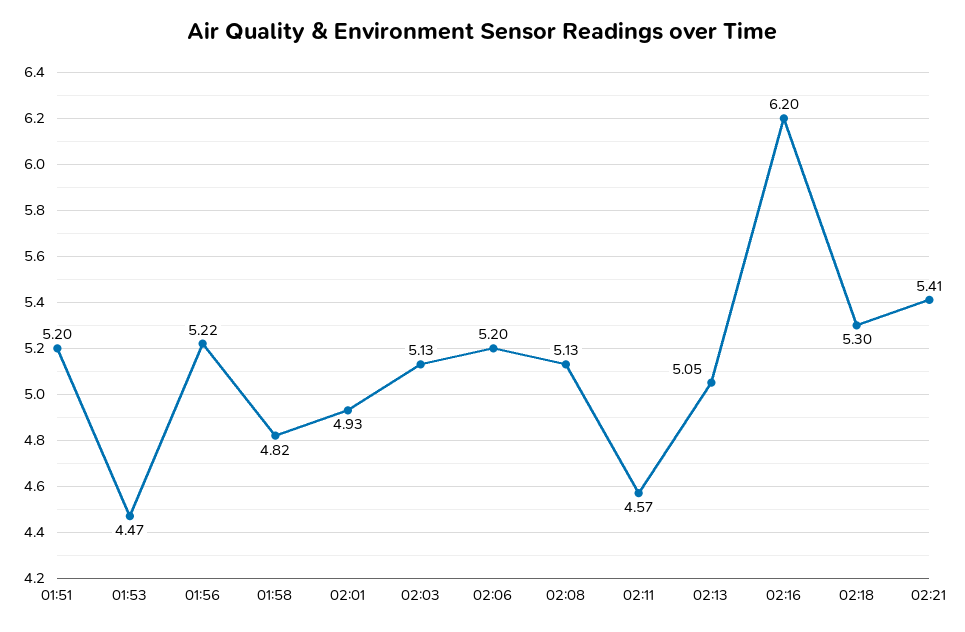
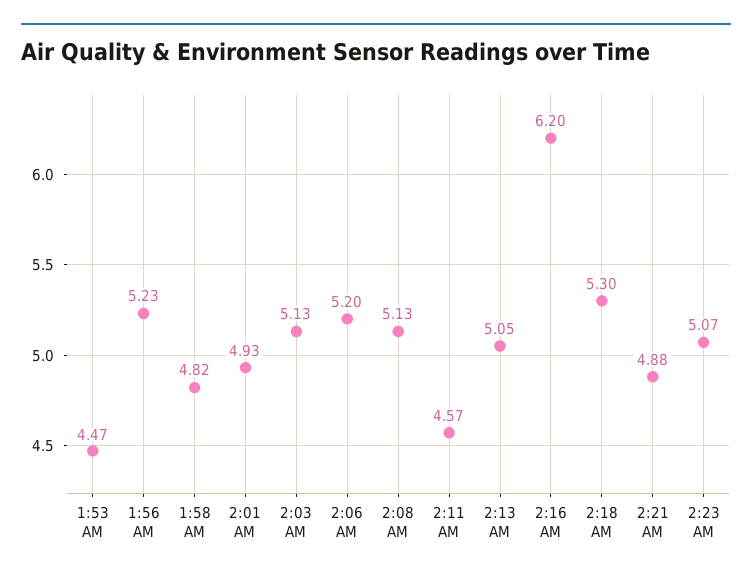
01:51: 5.2 -> none
01:56: 5.22 -> 5.23
02:21: 5.41 -> 4.88
2:23 AM: none -> 5.07

